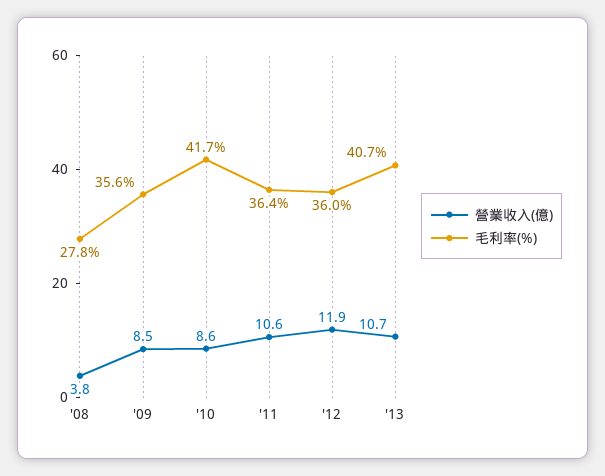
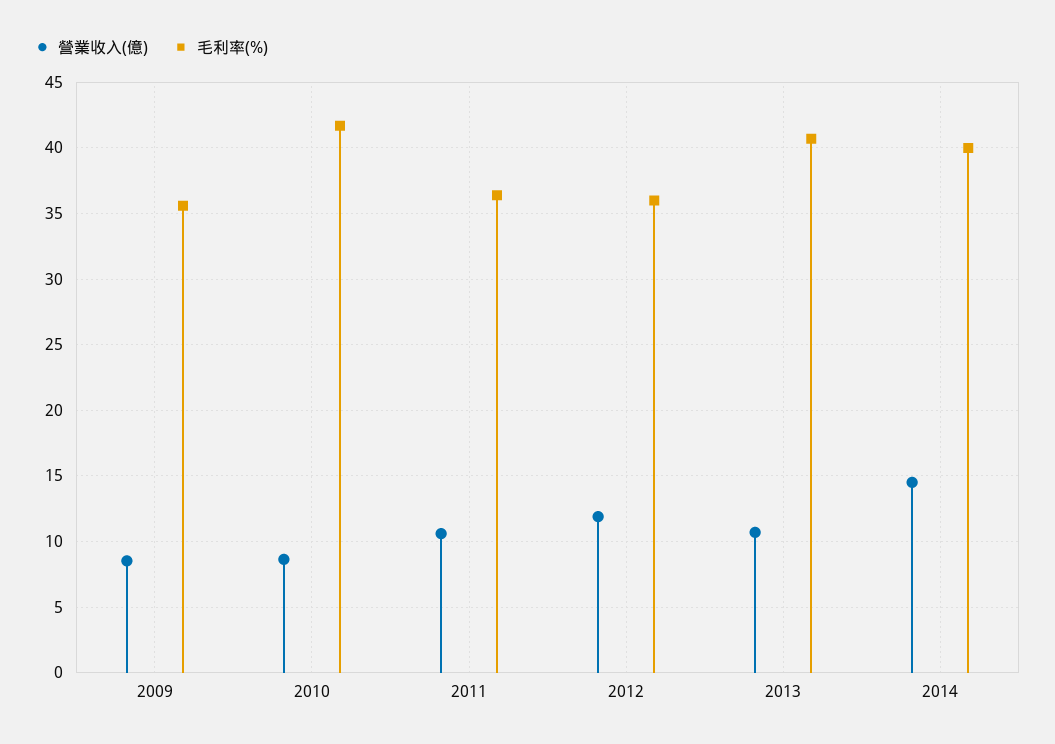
營業收入(億), '08: 3.8 -> none
毛利率(%), '08: 27.8 -> none
營業收入(億), 2014: none -> 14.5
毛利率(%), 2014: none -> 40

